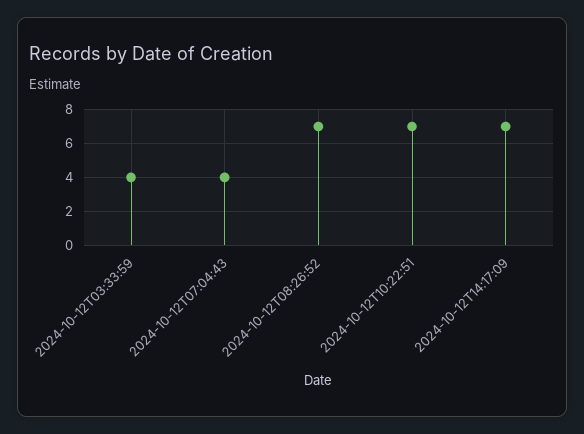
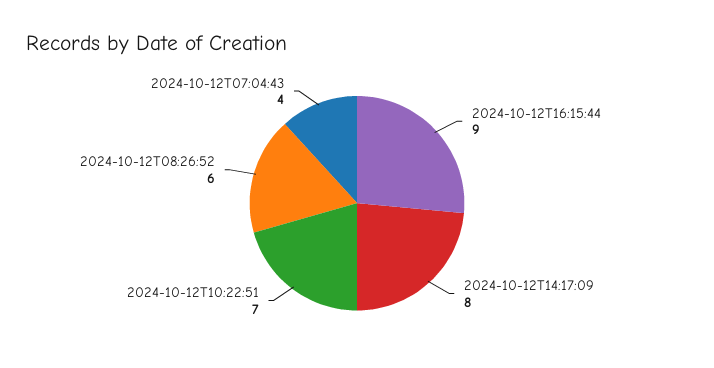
2024-10-12T03:33:59: 4 -> none
2024-10-12T08:26:52: 7 -> 6
2024-10-12T14:17:09: 7 -> 8
2024-10-12T16:15:44: none -> 9

